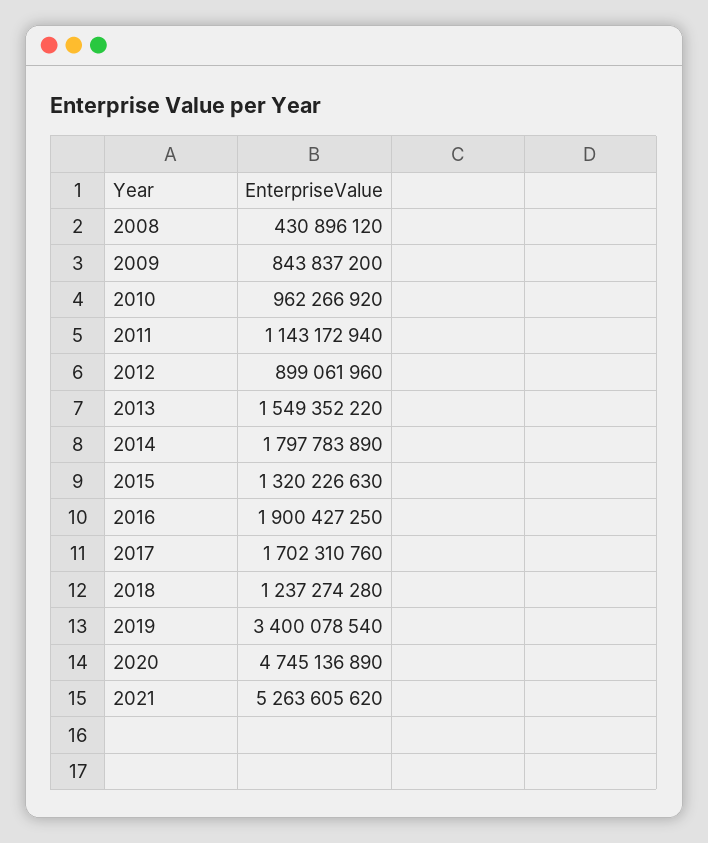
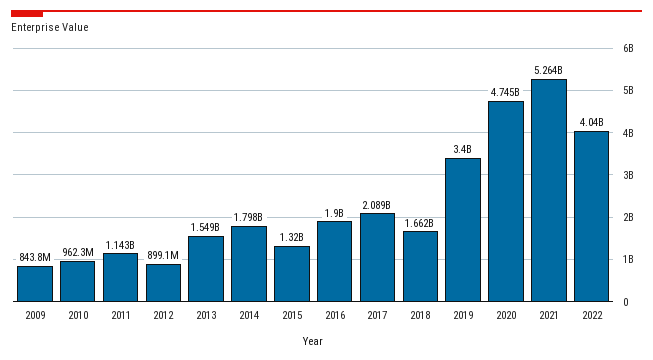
2008: 430896120 -> none
2017: 1702310760 -> 2089000000
2018: 1237274280 -> 1662000000
2022: none -> 4040000000

